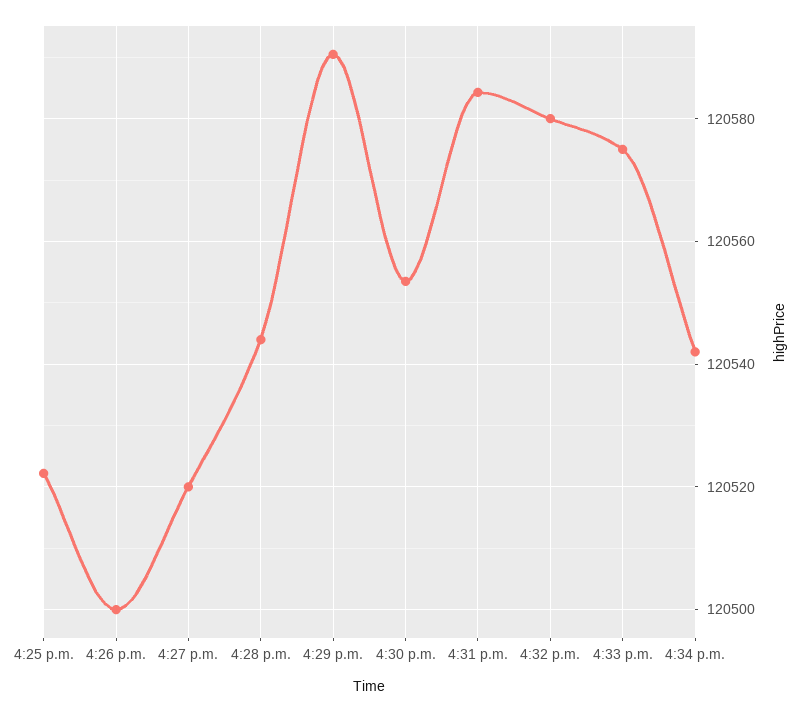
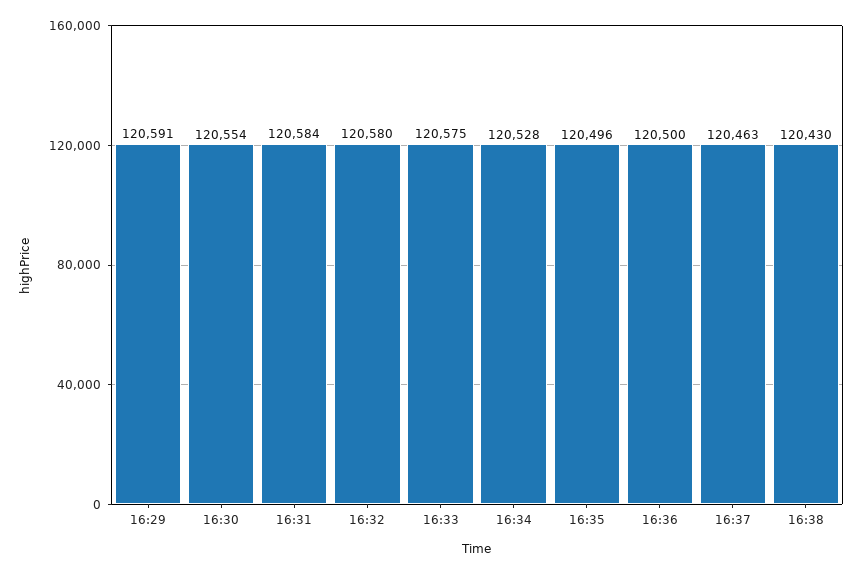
4:25 p.m.: 120522 -> none
4:26 p.m.: 120500 -> none
4:27 p.m.: 120520 -> none
4:28 p.m.: 120544 -> none
4:34 p.m.: 120542 -> 120528
16:35: none -> 120496
16:36: none -> 120500
16:37: none -> 120463
16:38: none -> 120430

